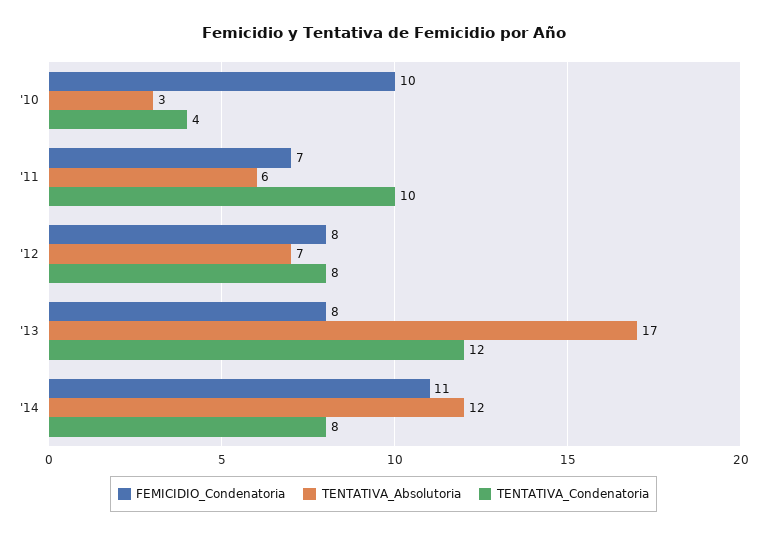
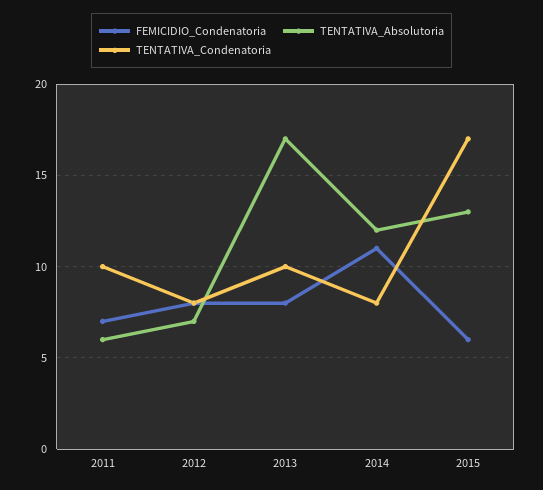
FEMICIDIO_Condenatoria, '10: 10 -> none
TENTATIVA_Absolutoria, '10: 3 -> none
TENTATIVA_Condenatoria, '10: 4 -> none
TENTATIVA_Condenatoria, '13: 12 -> 10
FEMICIDIO_Condenatoria, 2015: none -> 6
TENTATIVA_Absolutoria, 2015: none -> 13
TENTATIVA_Condenatoria, 2015: none -> 17

